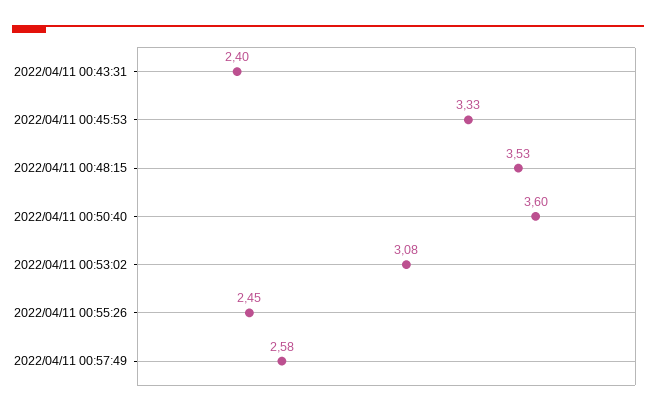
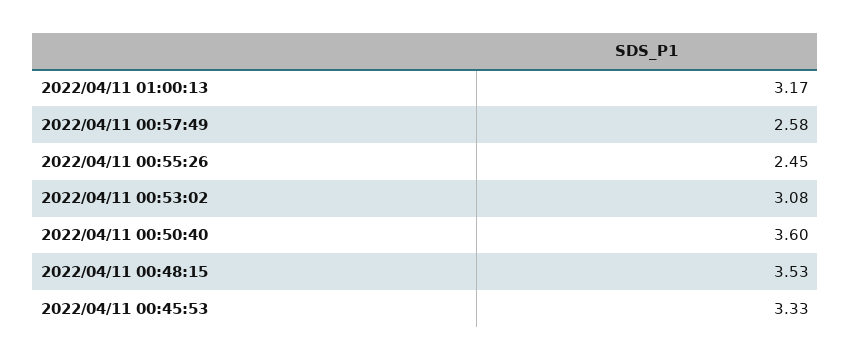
2022/04/11 00:43:31: 2.4 -> none
2022/04/11 01:00:13: none -> 3.17

